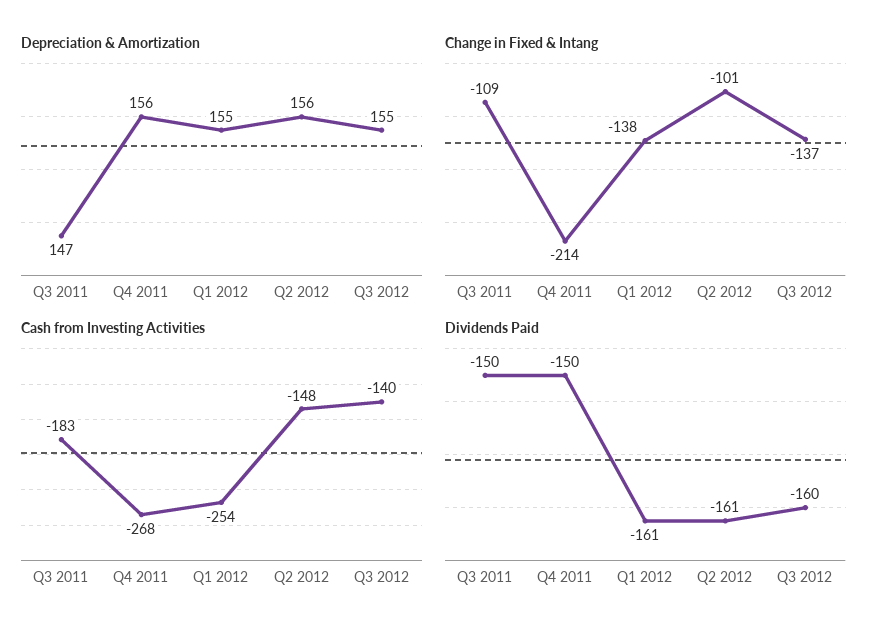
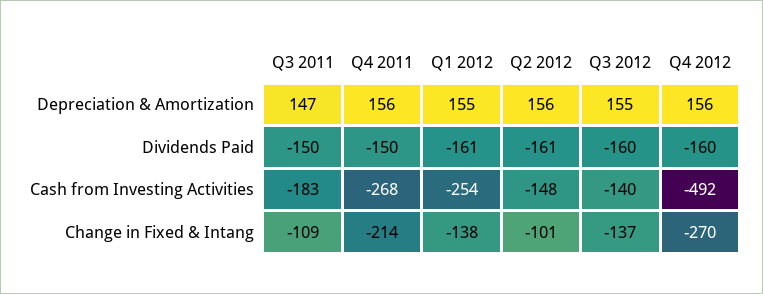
Depreciation & Amortization, Q4 2012: none -> 156
Dividends Paid, Q4 2012: none -> -160
Cash from Investing Activities, Q4 2012: none -> -492
Change in Fixed & Intang, Q4 2012: none -> -270

